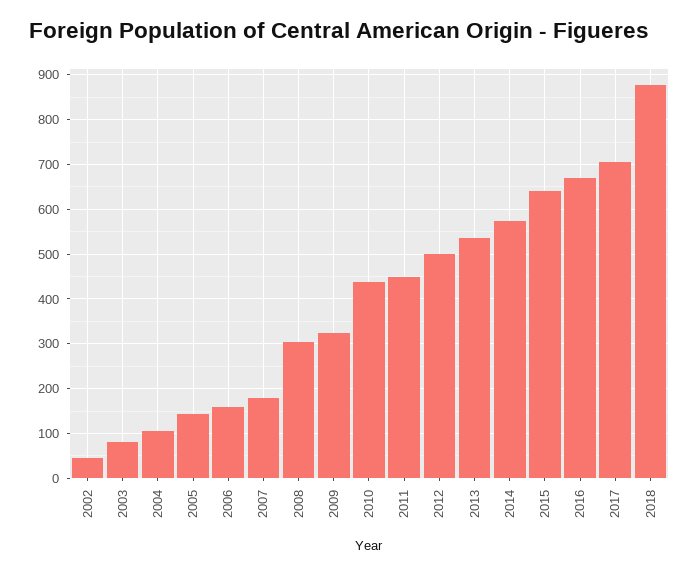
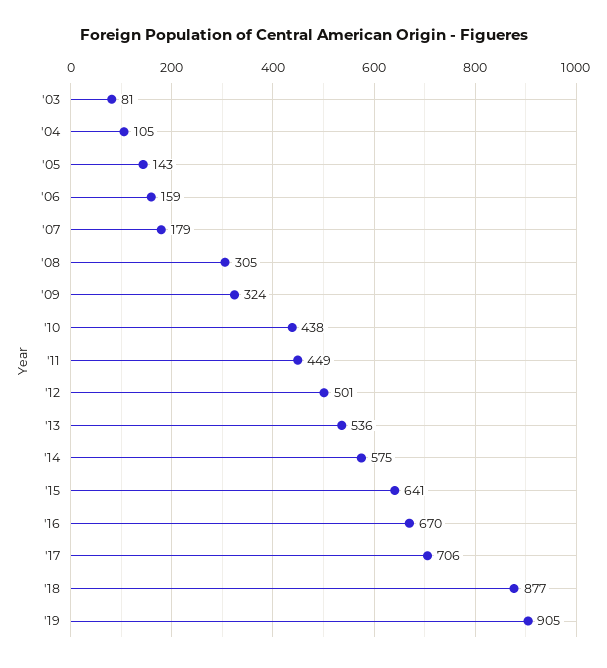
2002: 40 -> none
'19: none -> 905

